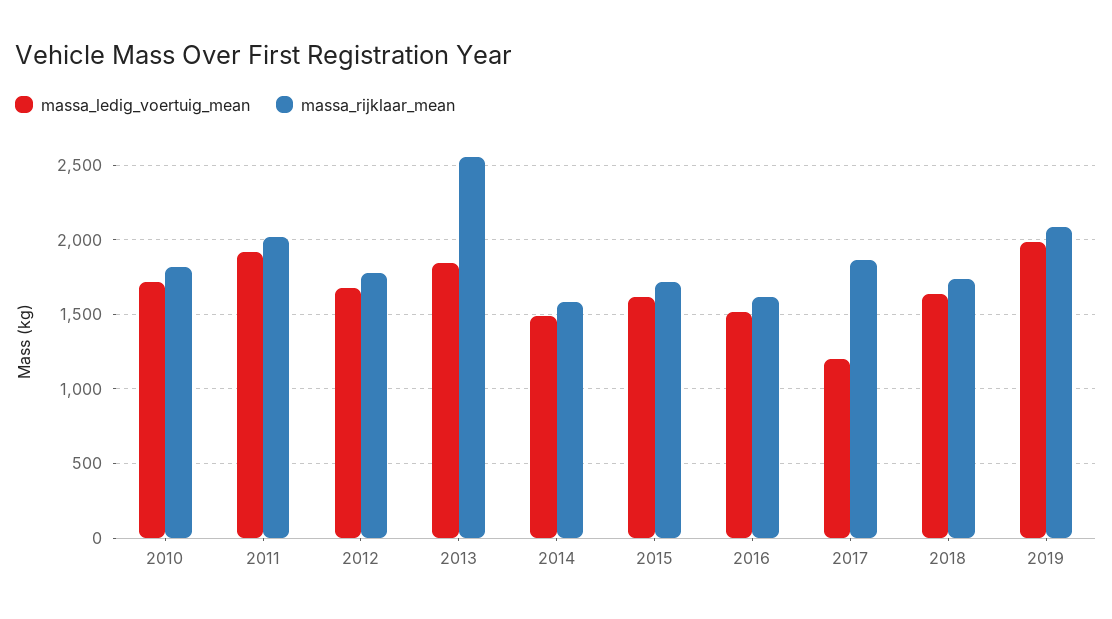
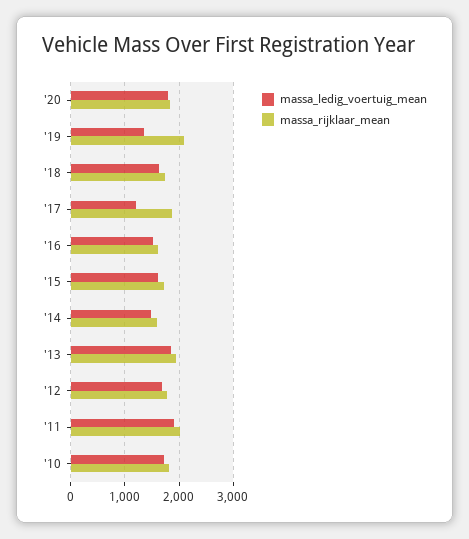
massa_rijklaar_mean, 2013: 2550 -> 2000
massa_ledig_voertuig_mean, 2019: 2000 -> 1400
massa_ledig_voertuig_mean, '20: none -> 1800
massa_rijklaar_mean, '20: none -> 1800

